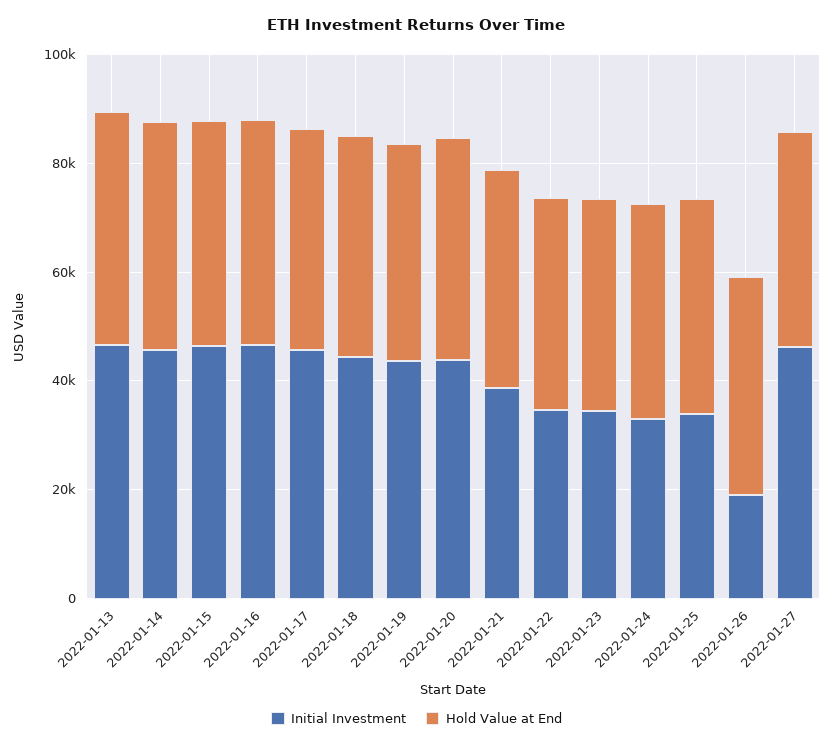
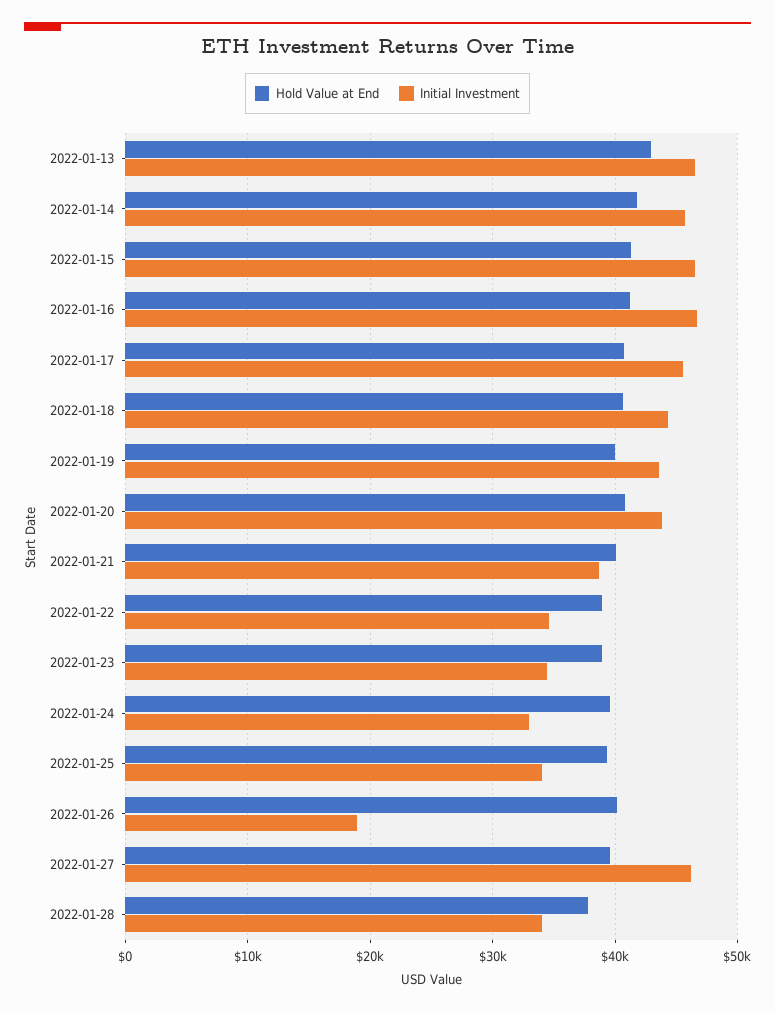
Hold Value at End, 2022-01-28: none -> 38000
Initial Investment, 2022-01-28: none -> 34000

